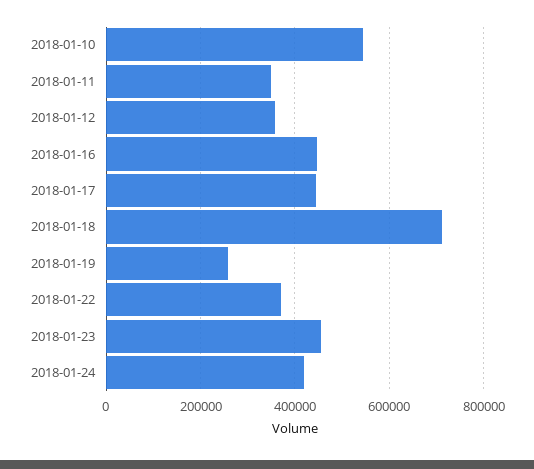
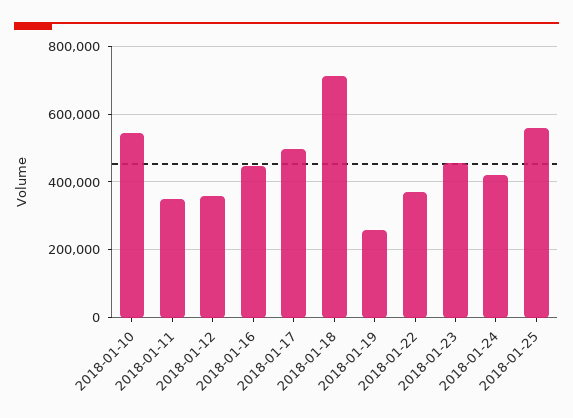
2018-01-17: 440000 -> 500000
2018-01-25: none -> 560000

